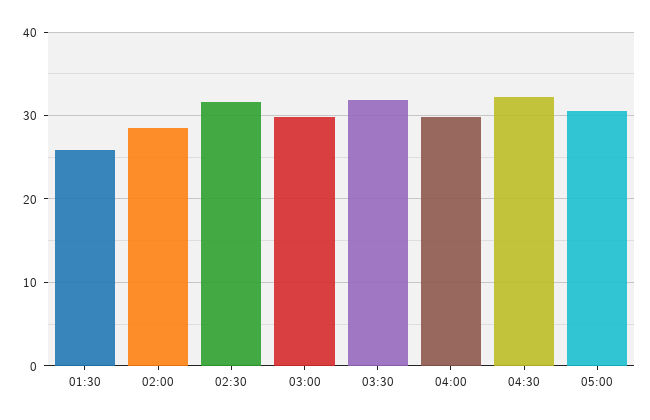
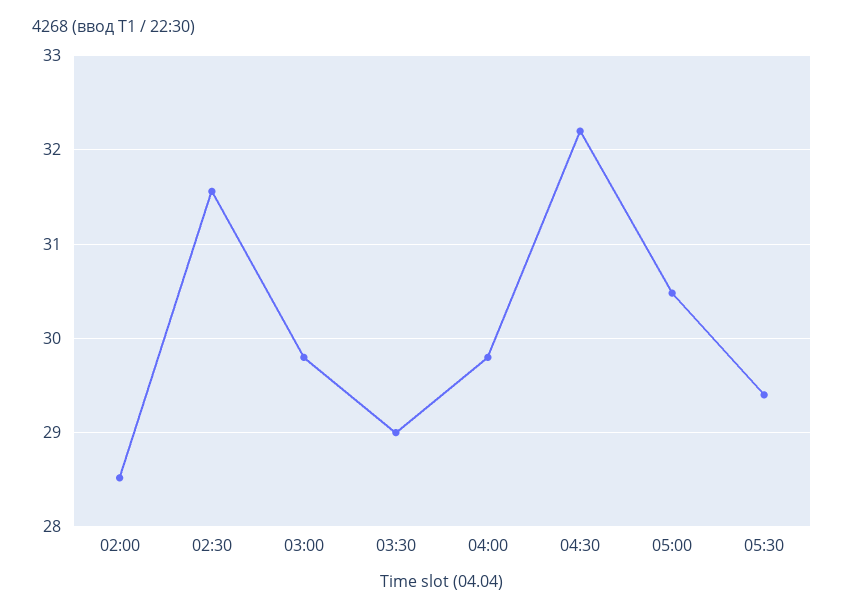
01:30: 26 -> none
03:30: 32 -> 29
05:30: none -> 29.4

